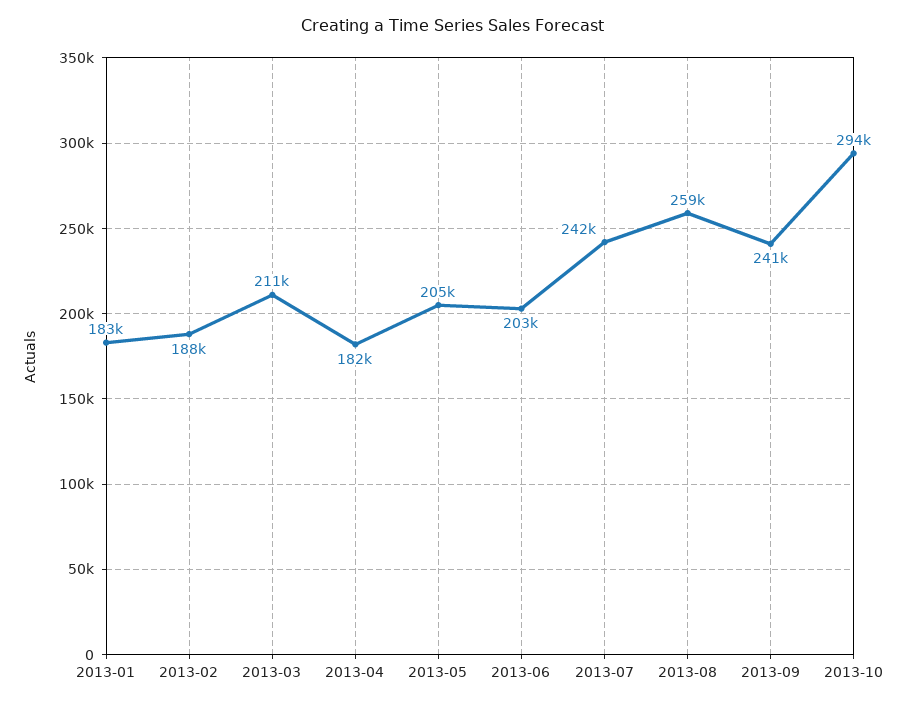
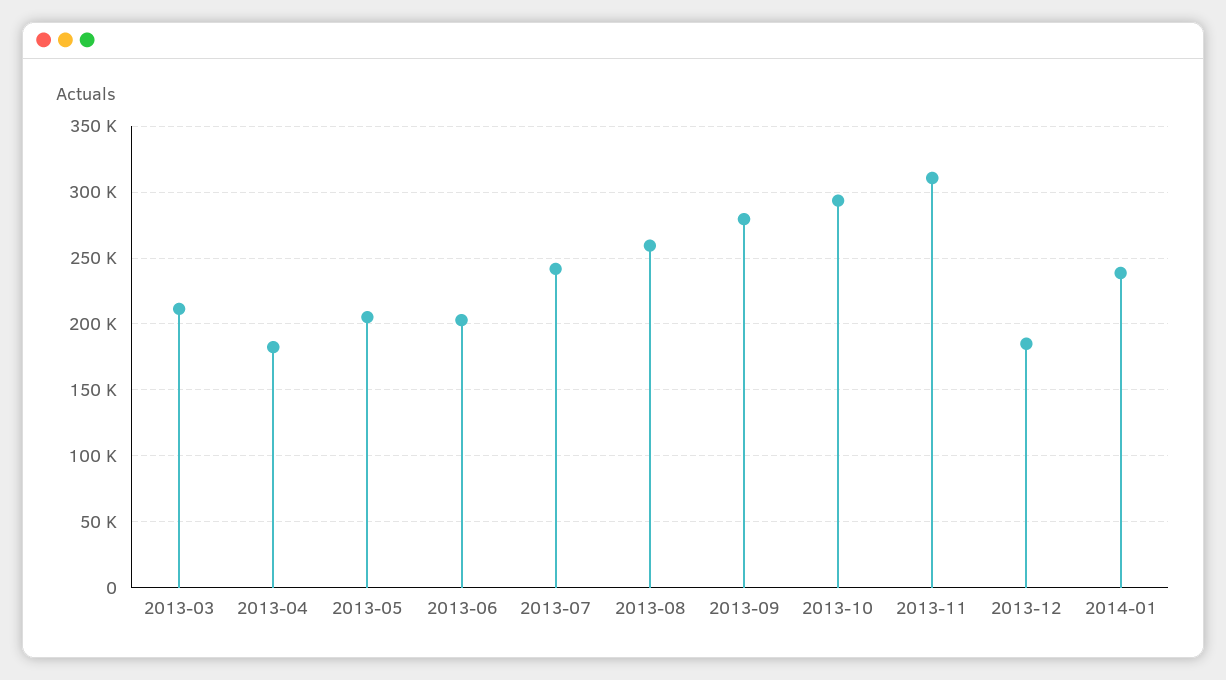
2013-01: 183000 -> none
2013-02: 188000 -> none
2013-09: 241000 -> 280000
2013-11: none -> 310000
2013-12: none -> 185000
2014-01: none -> 240000

